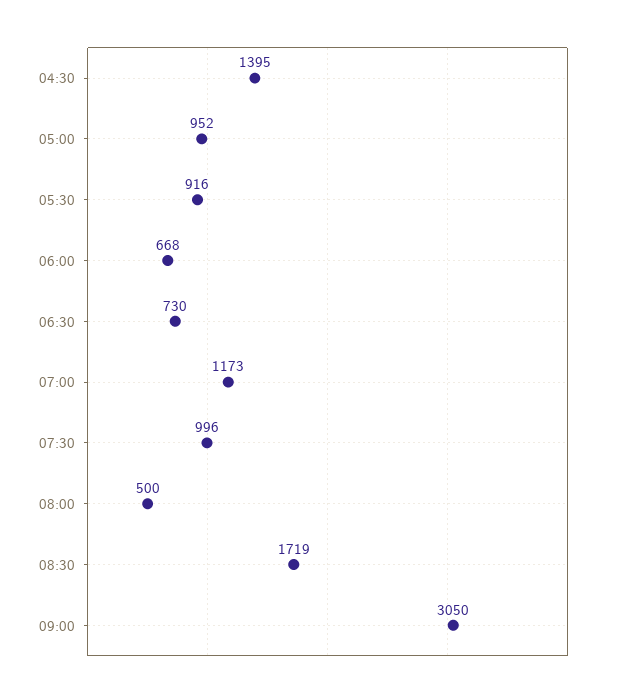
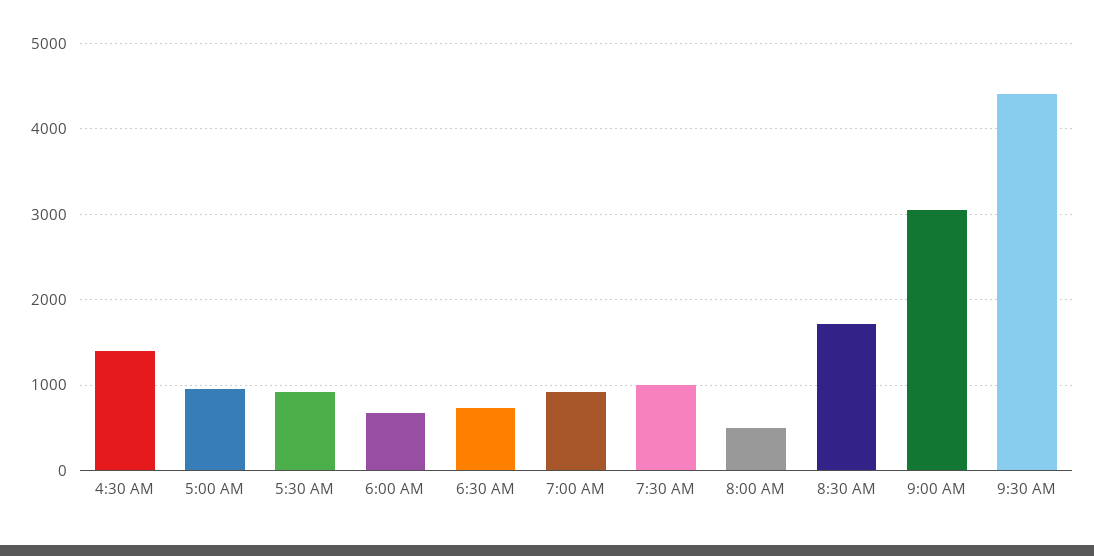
07:00: 1173 -> 900
9:30 AM: none -> 4400

